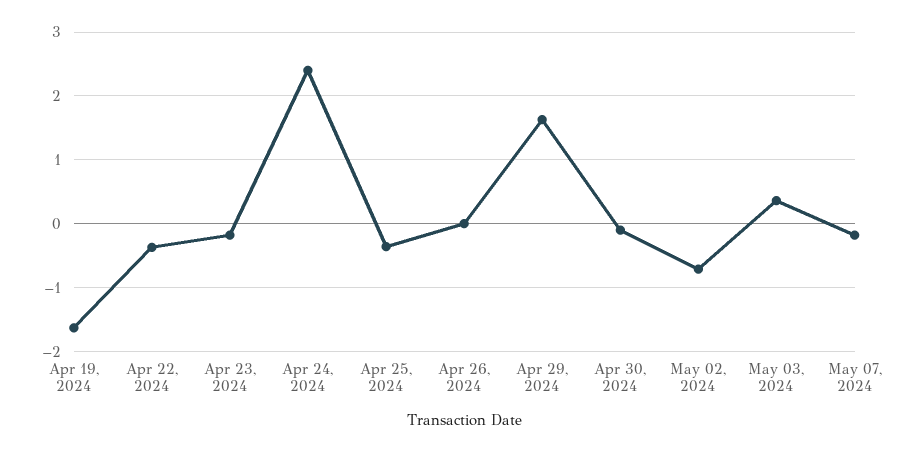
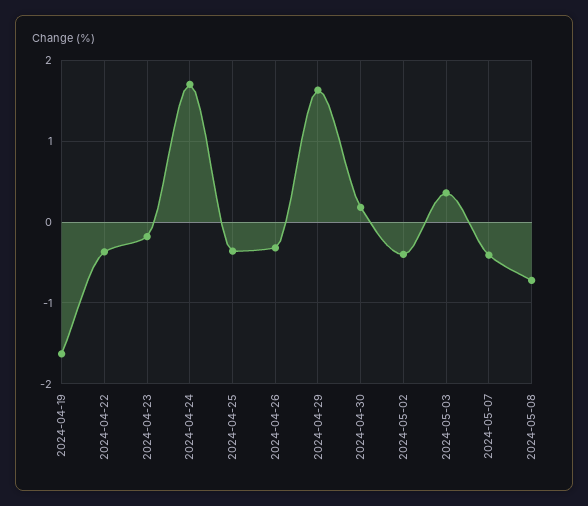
Apr 24, 2024: 2.4 -> 1.7
Apr 26, 2024: 0 -> -0.3
Apr 30, 2024: -0.1 -> 0.2
May 02, 2024: -0.7 -> -0.4
May 07, 2024: -0.2 -> -0.4
2024-05-08: none -> -0.7

